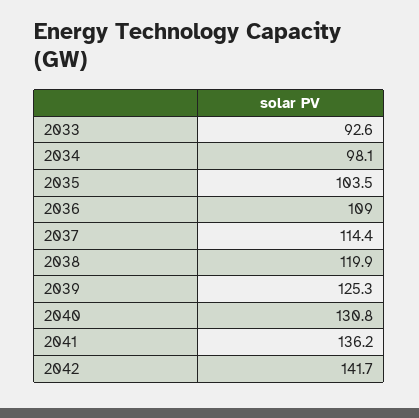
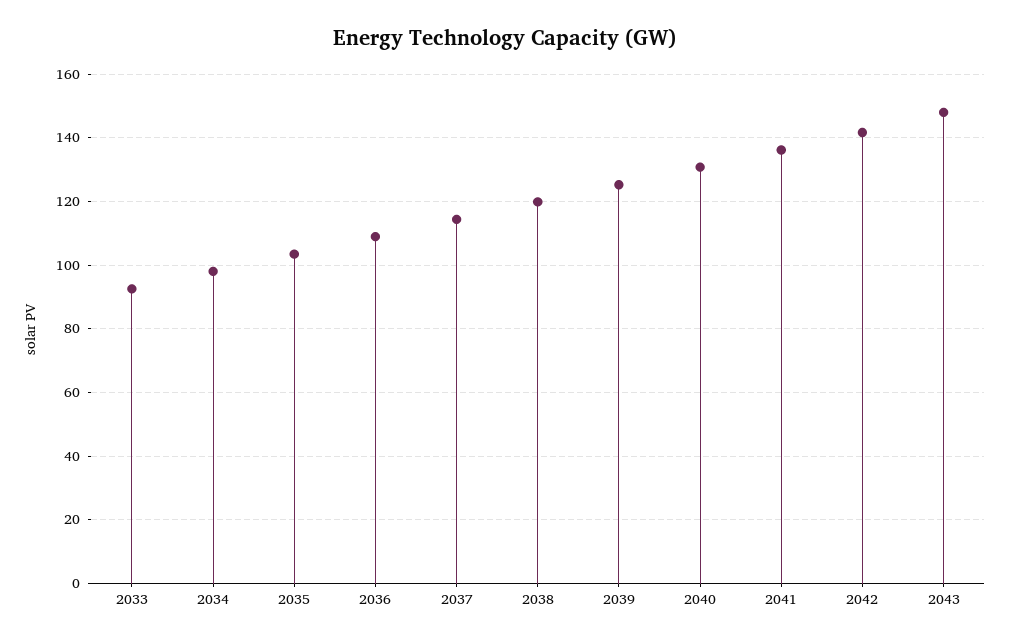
2043: none -> 148

